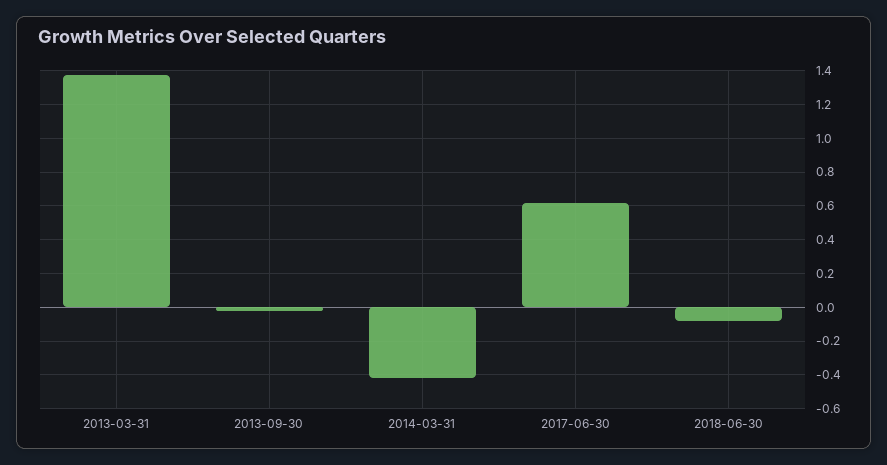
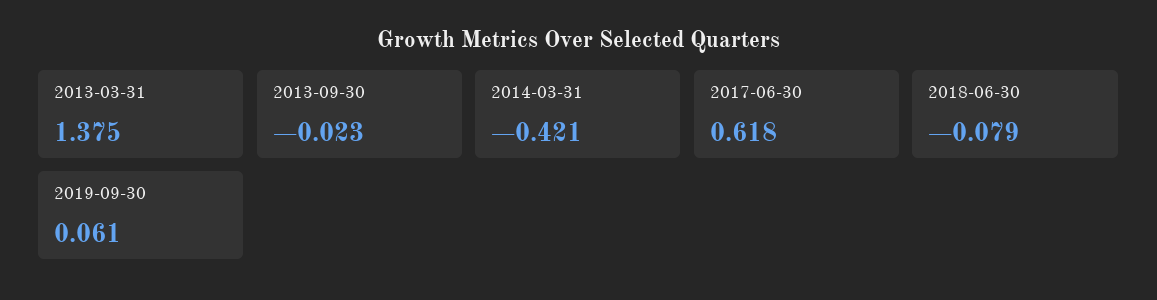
2019-09-30: none -> 0.061

